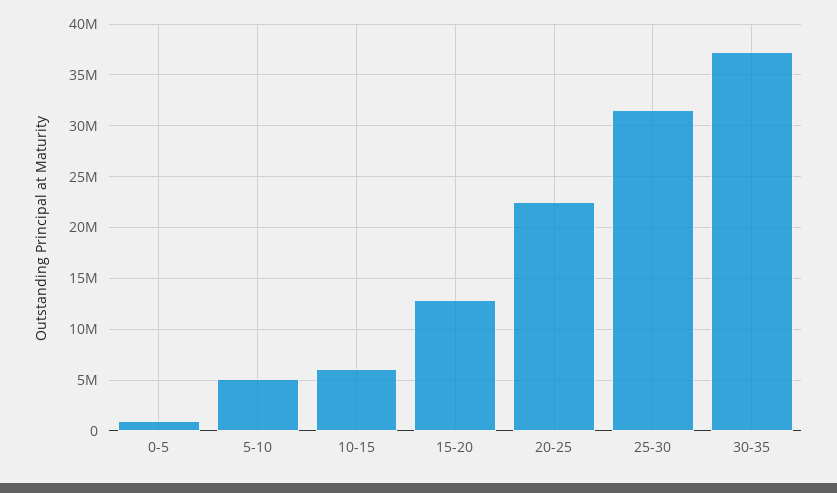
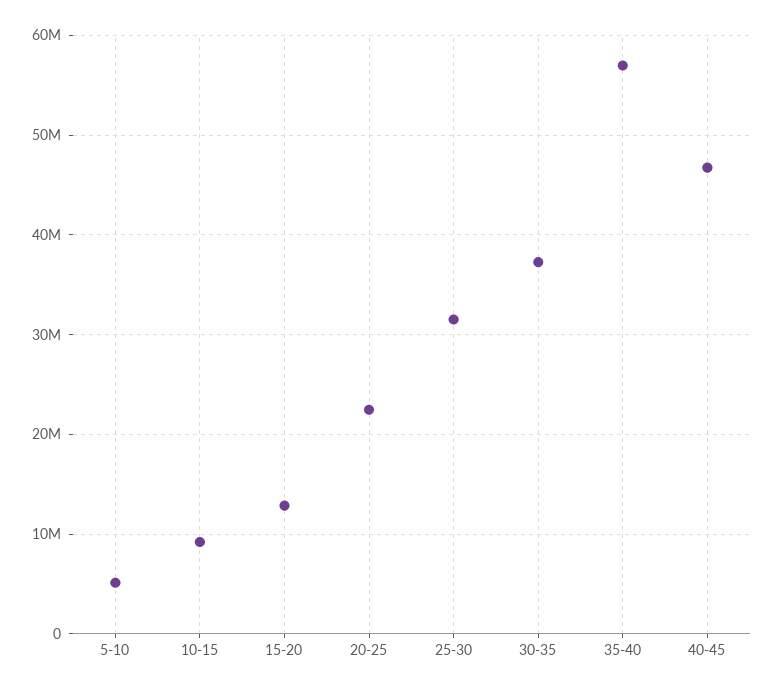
0-5: 1000000 -> none
10-15: 6000000 -> 9000000
35-40: none -> 57000000
40-45: none -> 47000000

